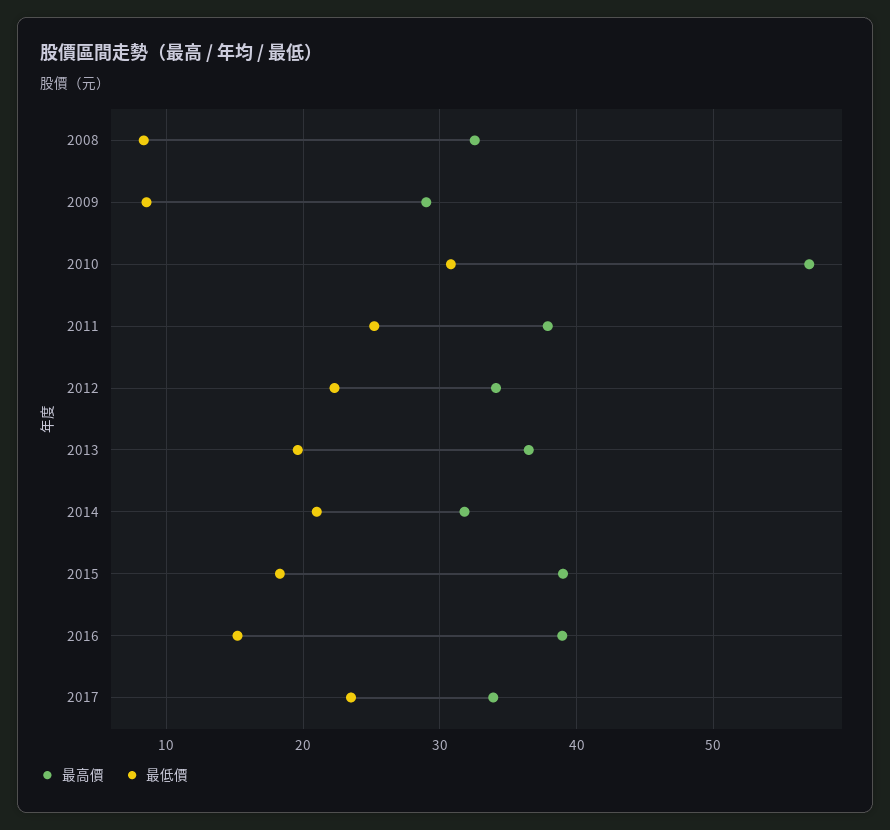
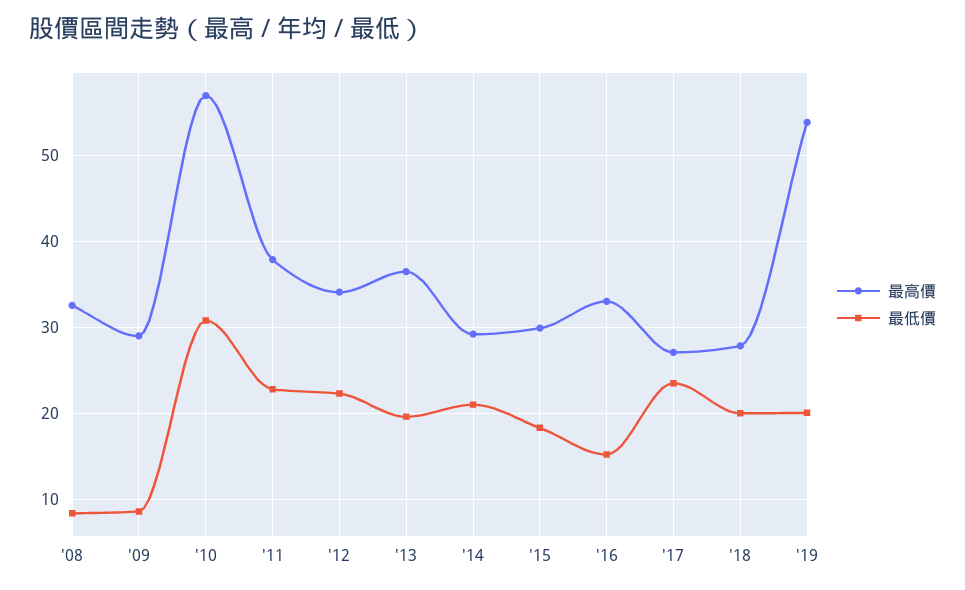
最低價, 2011: 25 -> 23
最高價, 2014: 32 -> 29
最高價, 2015: 39 -> 30
最高價, 2016: 39 -> 33
最高價, 2017: 34 -> 27
最高價, '18: none -> 28
最低價, '18: none -> 20
最高價, '19: none -> 54
最低價, '19: none -> 20

